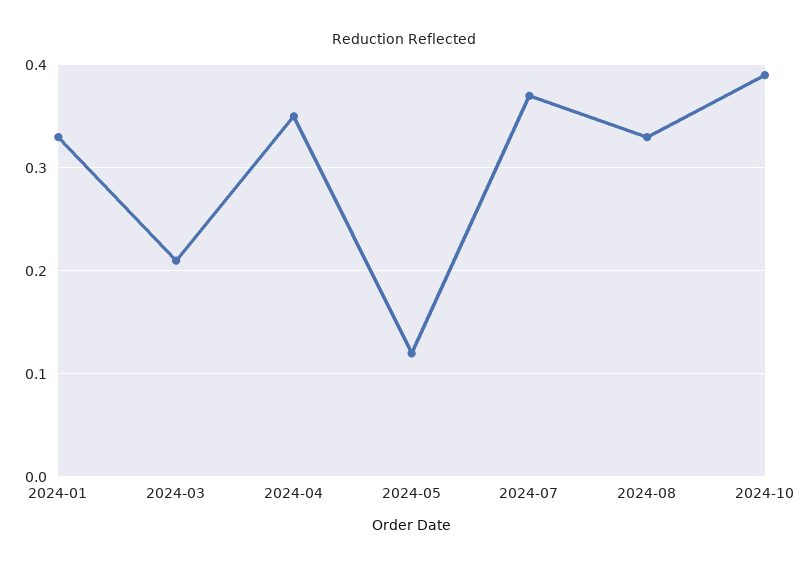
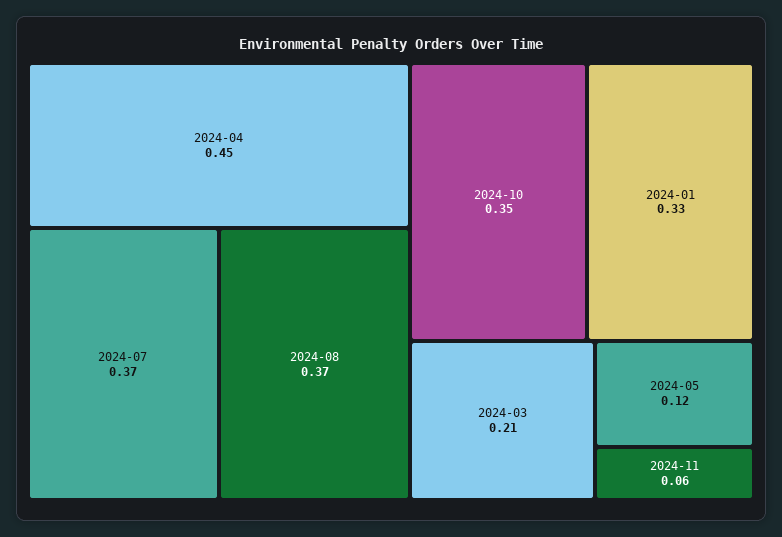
2024-04: 0.35 -> 0.45
2024-08: 0.33 -> 0.37
2024-10: 0.39 -> 0.35
2024-11: none -> 0.06

